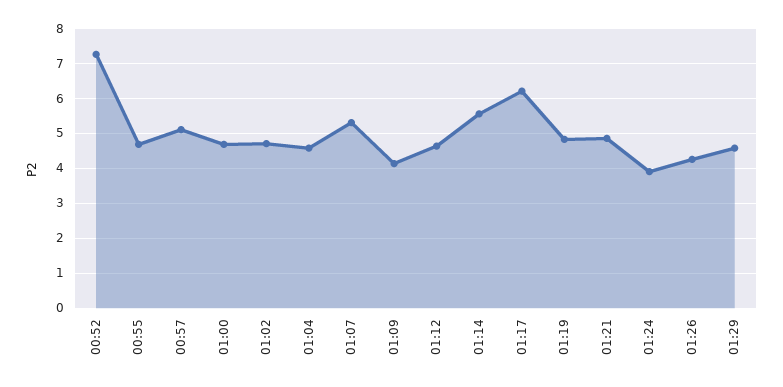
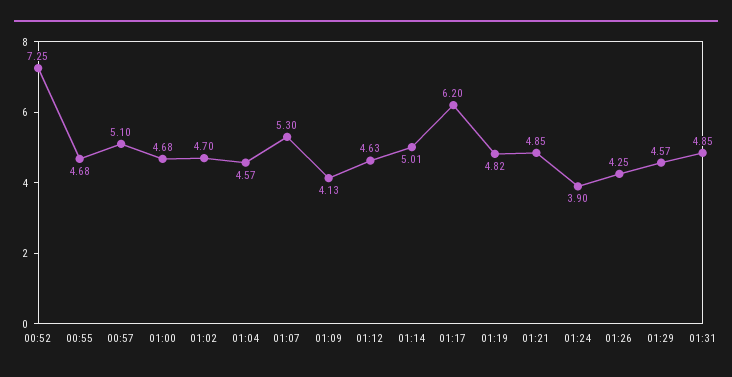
01:14: 5.6 -> 5.01
01:31: none -> 4.85

